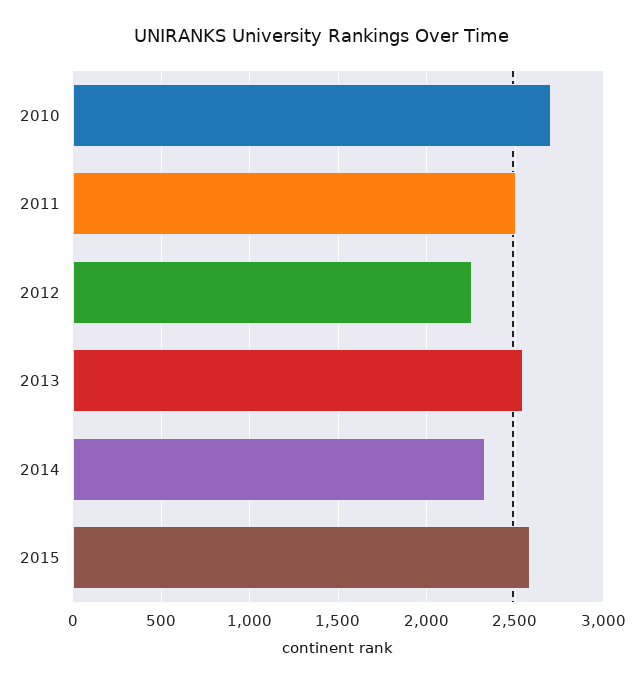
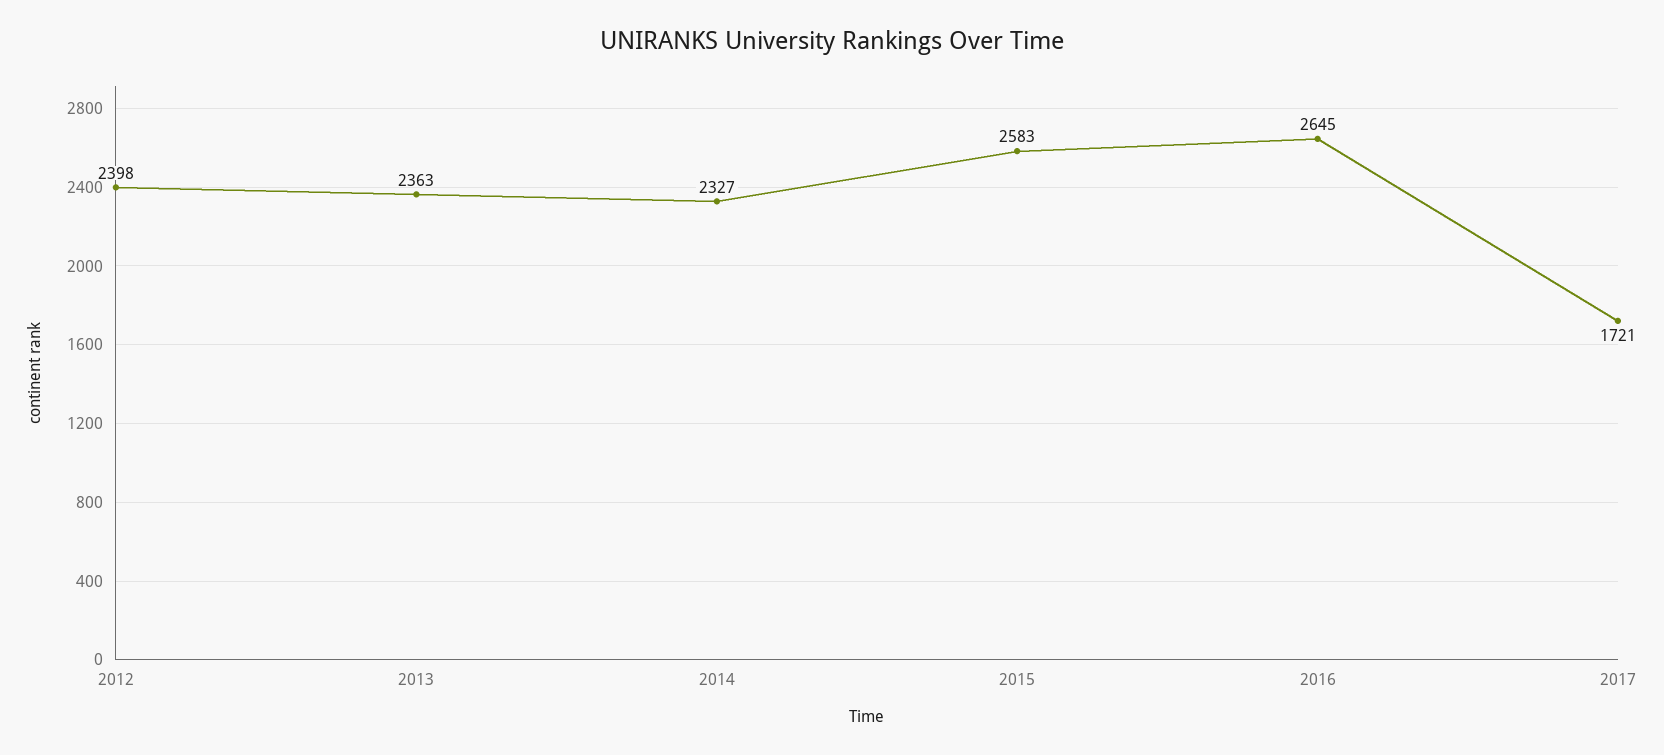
2010: 2700 -> none
2011: 2500 -> none
2012: 2250 -> 2398
2013: 2550 -> 2363
2016: none -> 2645
2017: none -> 1721

